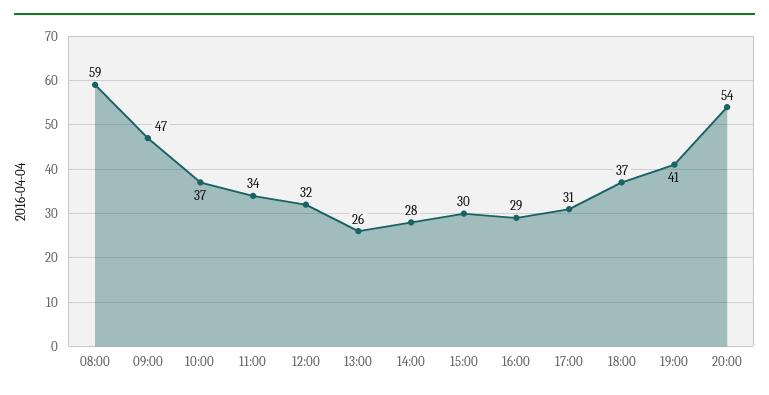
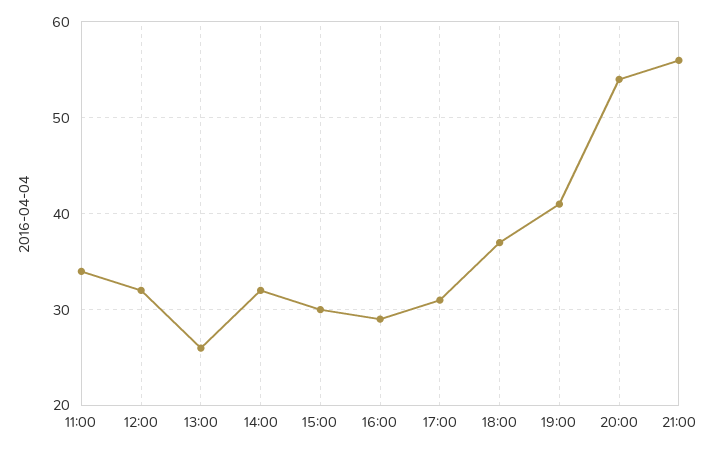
08:00: 59 -> none
09:00: 47 -> none
10:00: 37 -> none
14:00: 28 -> 32
21:00: none -> 56

